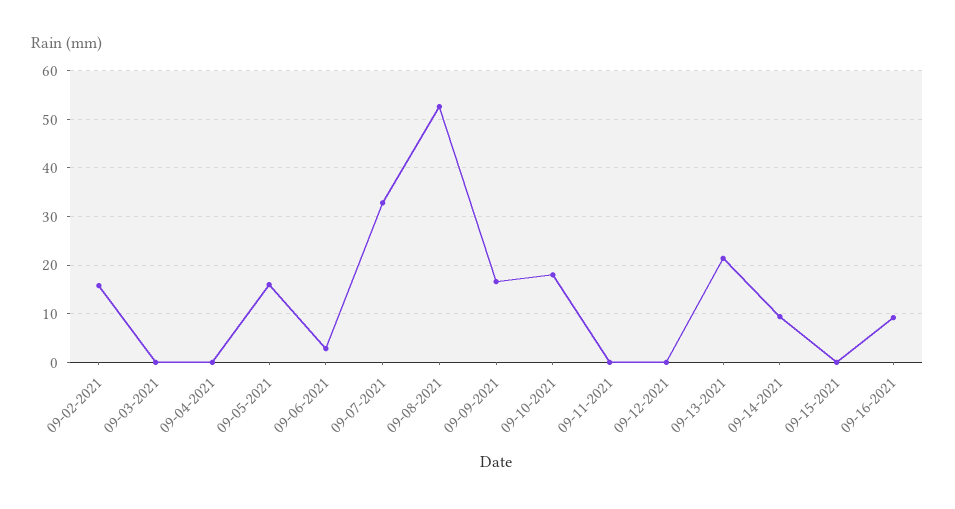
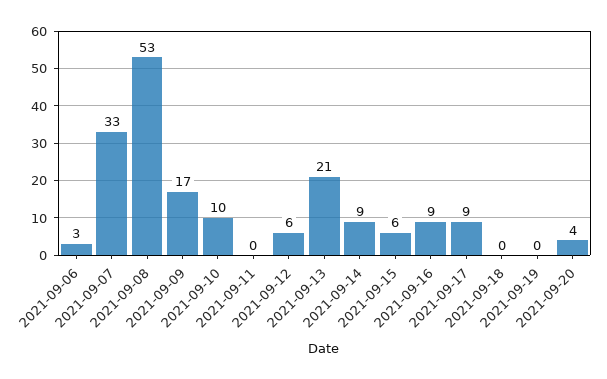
09-02-2021: 16 -> none
09-03-2021: 0 -> none
09-04-2021: 0 -> none
09-05-2021: 16 -> none
09-10-2021: 18 -> 10
09-12-2021: 0 -> 6
09-15-2021: 0 -> 6
2021-09-17: none -> 9
2021-09-18: none -> 0
2021-09-19: none -> 0
2021-09-20: none -> 4

